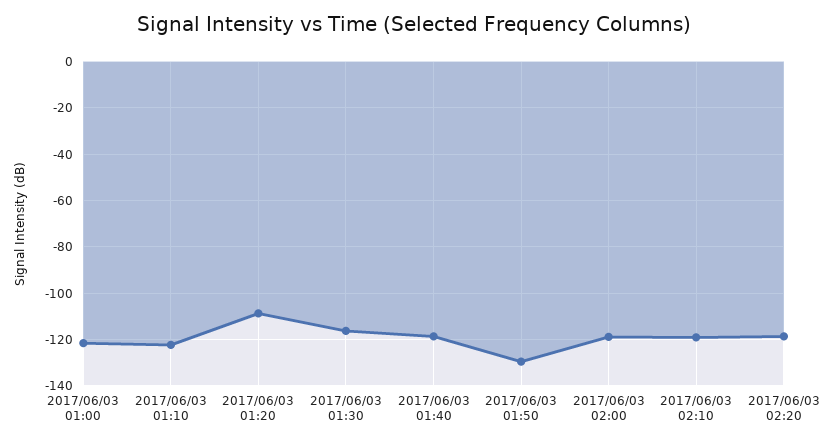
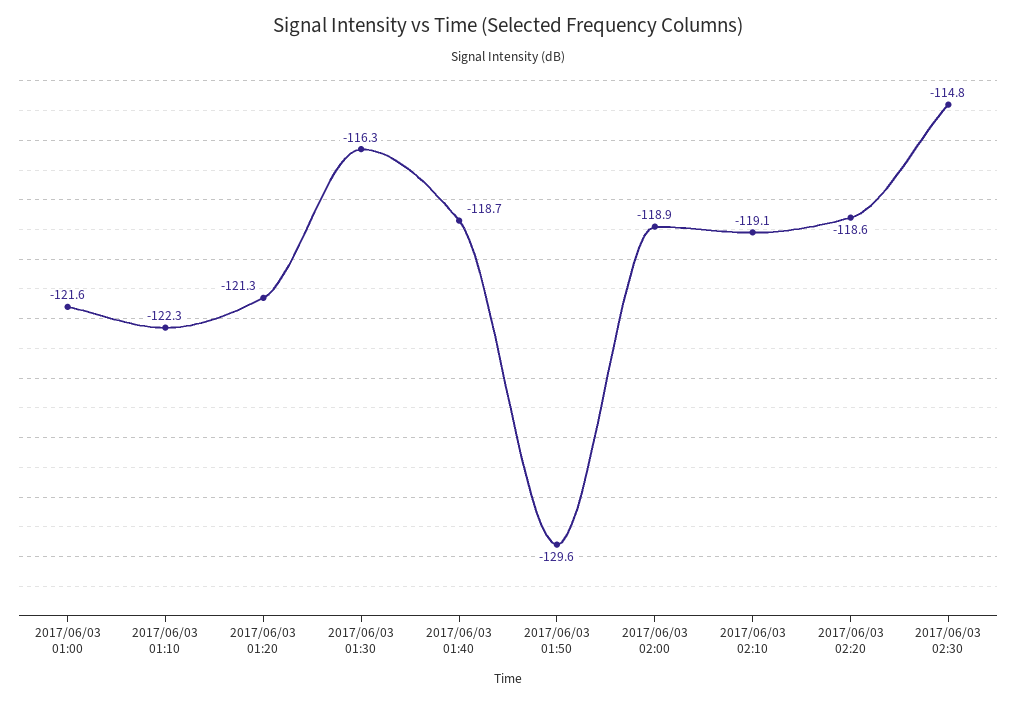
2017/06/03 01:20: -110 -> -121.3
2017/06/03 02:30: none -> -114.8

